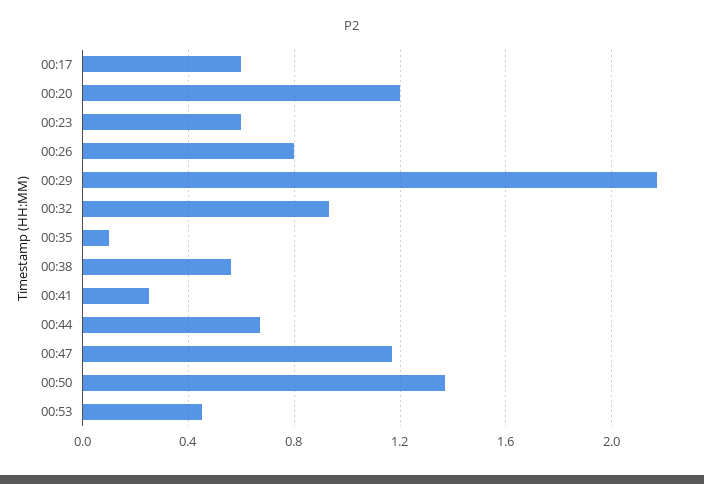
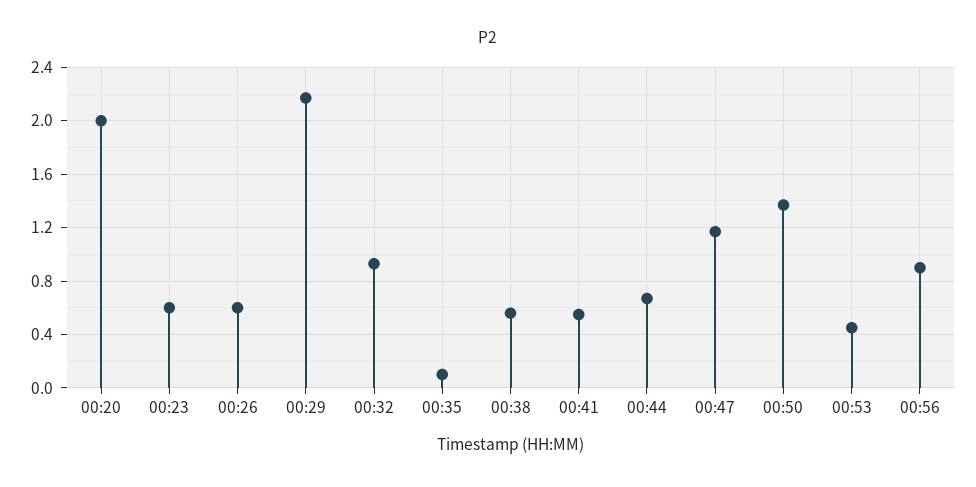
00:17: 0.6 -> none
00:20: 1.2 -> 2
00:26: 0.8 -> 0.6
00:41: 0.25 -> 0.55
00:56: none -> 0.9

